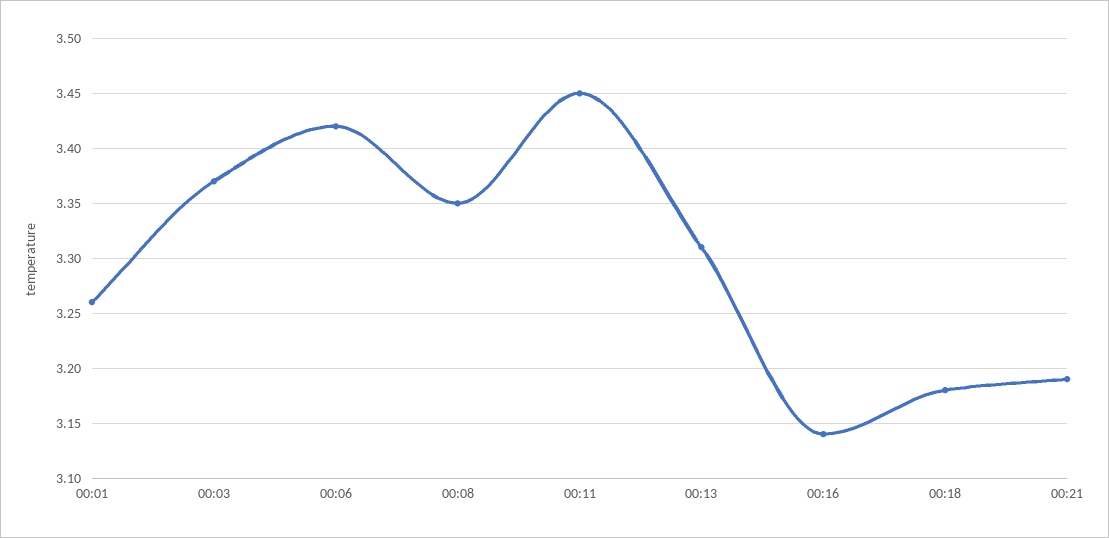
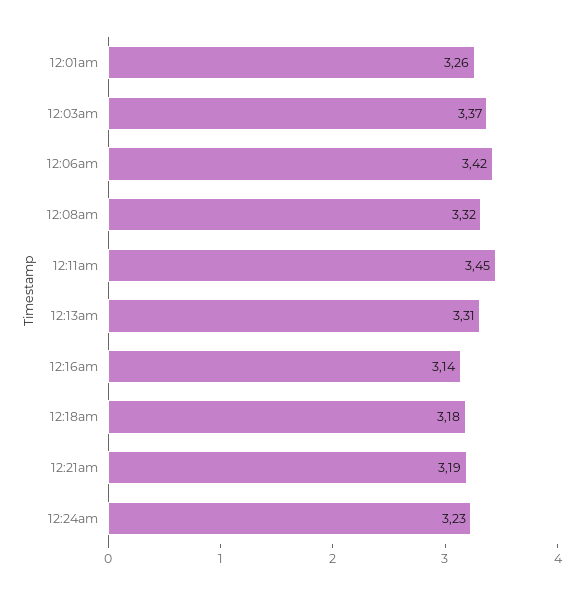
00:08: 3.35 -> 3.32
12:24am: none -> 3.23

